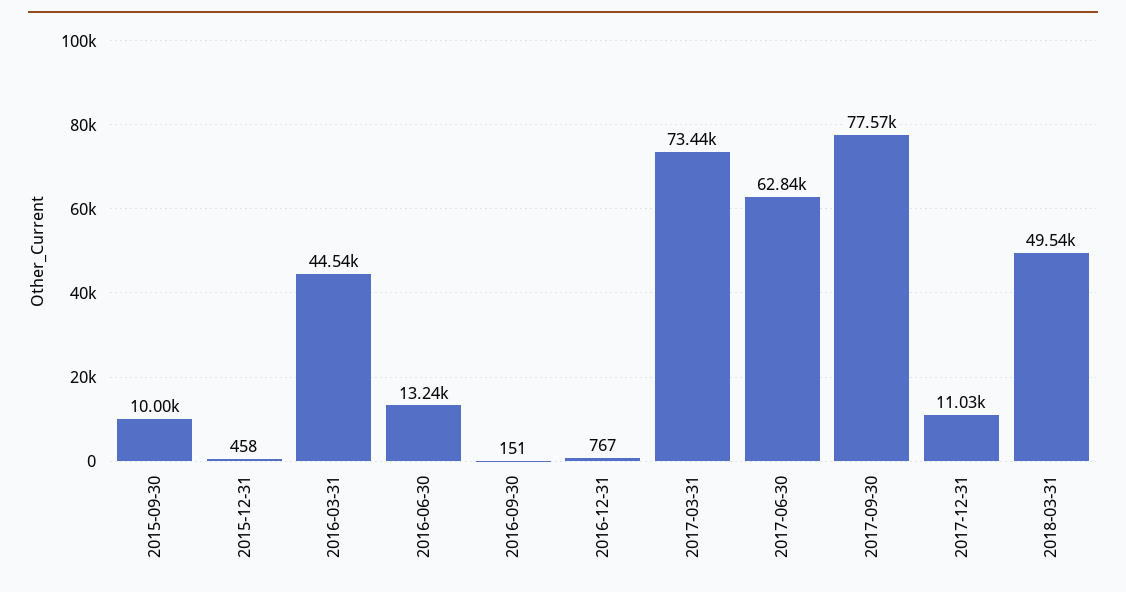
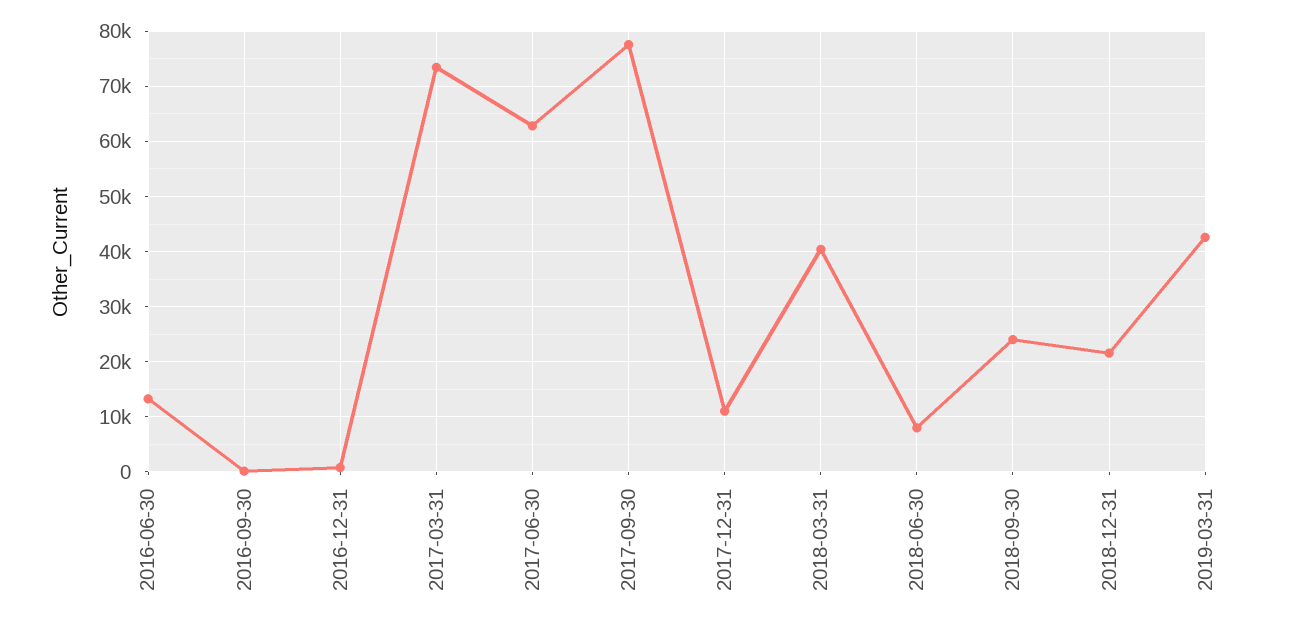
2015-09-30: 10000 -> none
2015-12-31: 458 -> none
2016-03-31: 44540 -> none
2018-03-31: 49540 -> 40000
2018-06-30: none -> 8000
2018-09-30: none -> 24000
2018-12-31: none -> 22000
2019-03-31: none -> 42000

